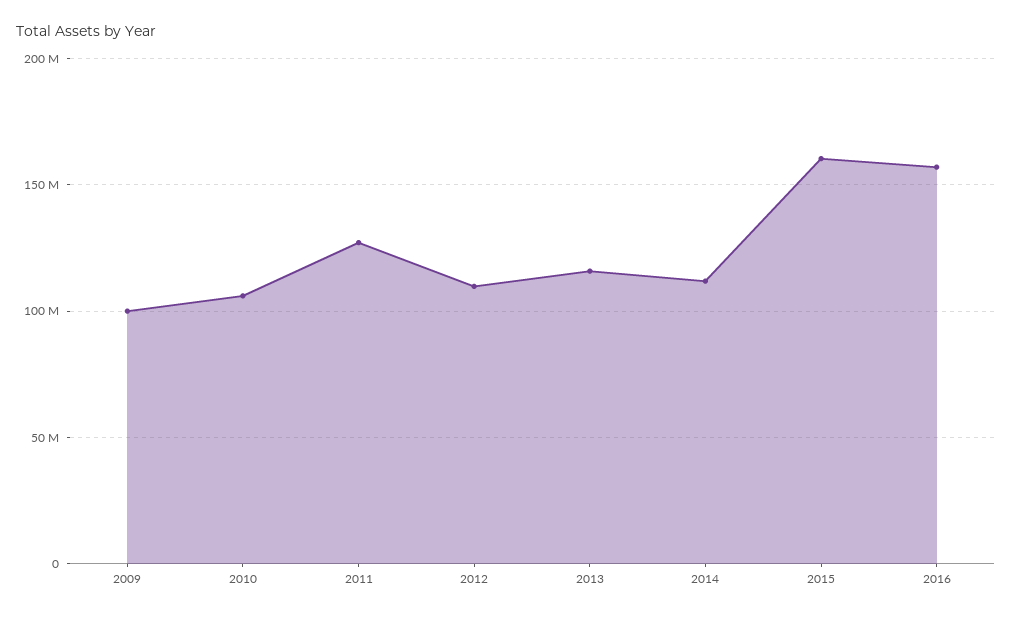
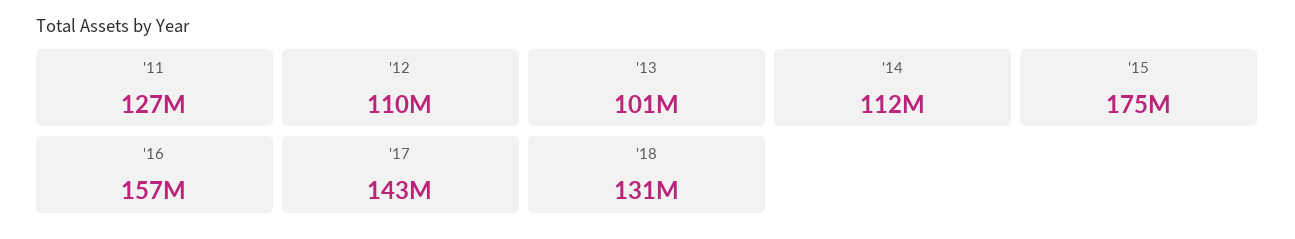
2009: 100000000 -> none
2010: 105000000 -> none
2013: 115000000 -> 101000000
2015: 160000000 -> 175000000
'17: none -> 143000000
'18: none -> 131000000

